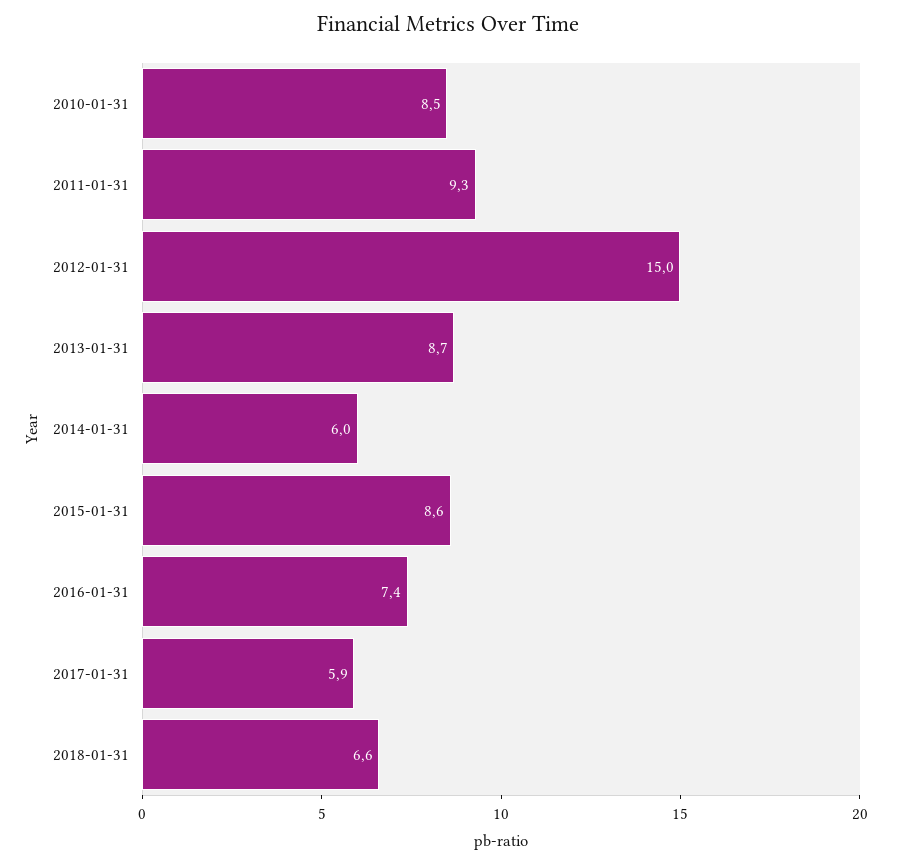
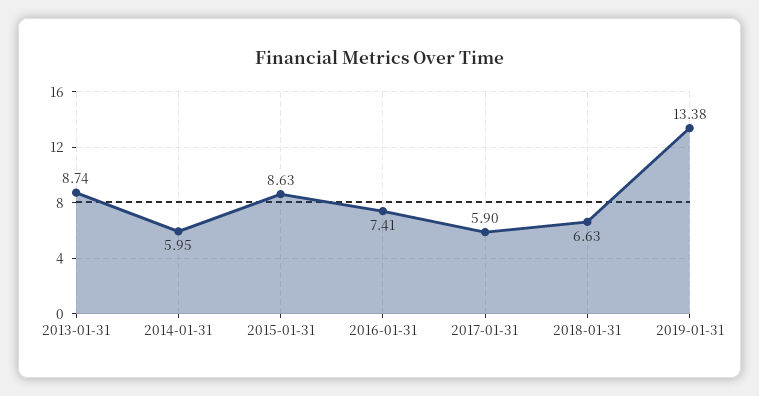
2010-01-31: 8.5 -> none
2011-01-31: 9.3 -> none
2012-01-31: 15 -> none
2019-01-31: none -> 13.38

